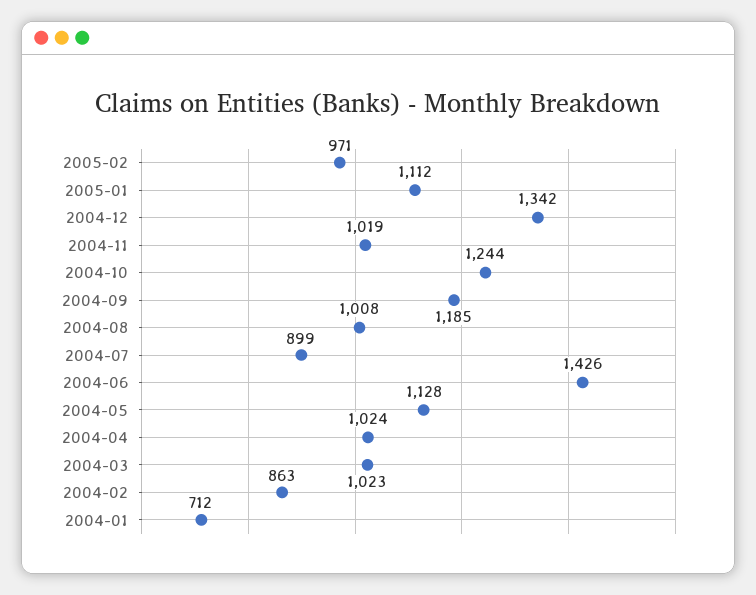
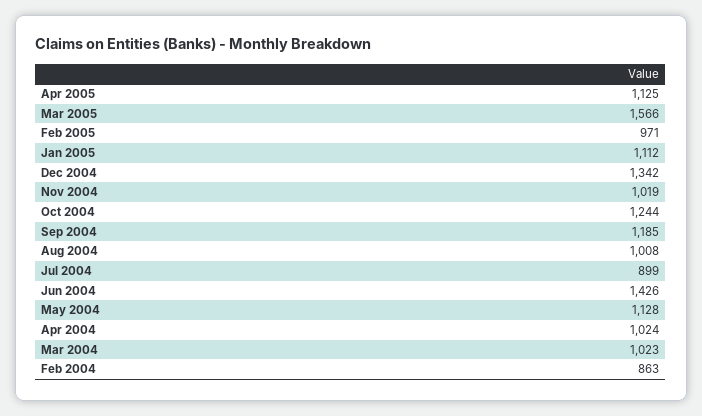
2004-01: 712 -> none
Apr 2005: none -> 1125
Mar 2005: none -> 1566

